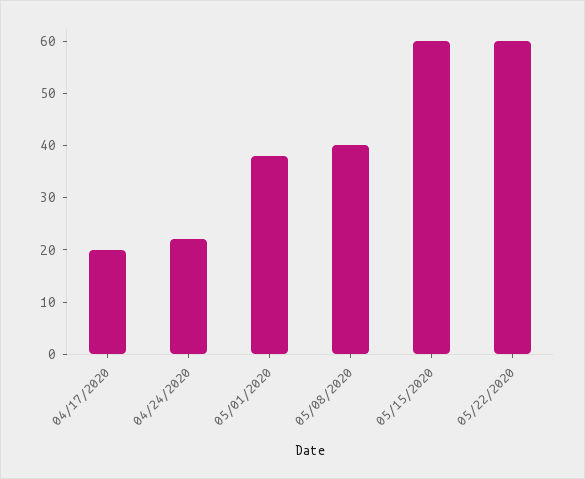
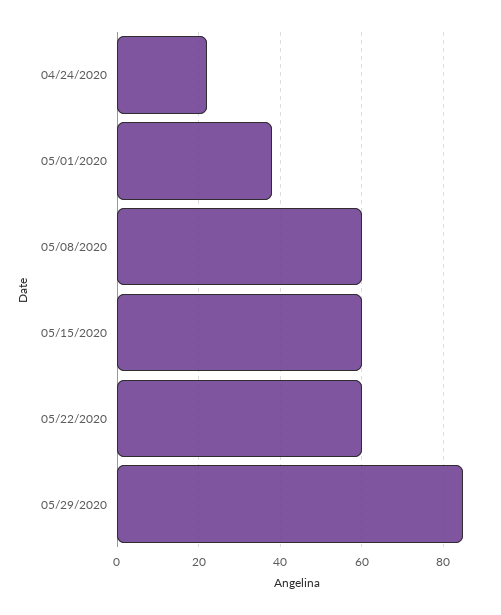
04/17/2020: 20 -> none
05/08/2020: 40 -> 60
05/29/2020: none -> 85

